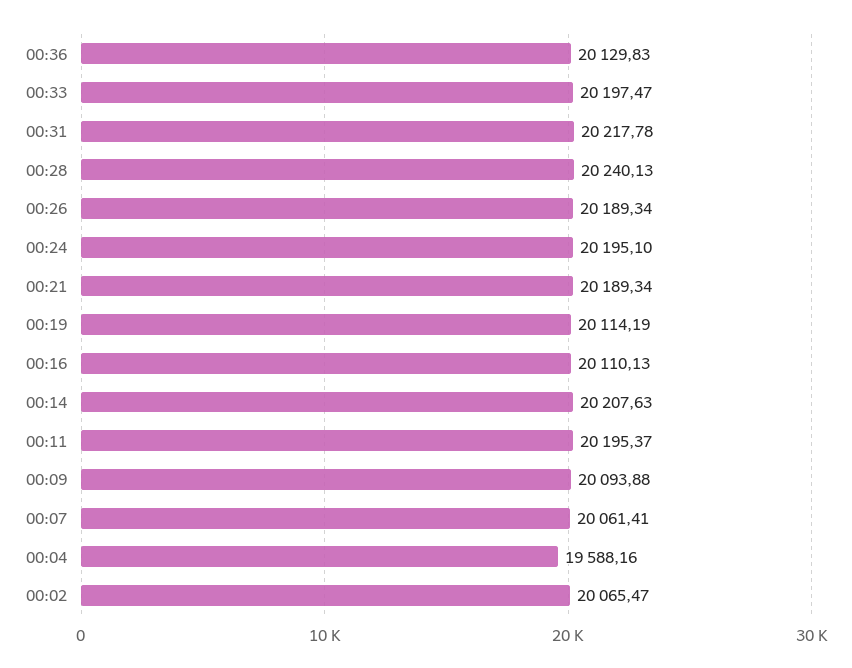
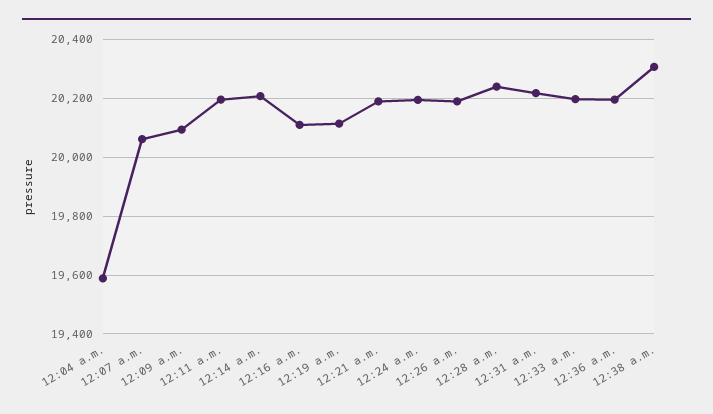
00:36: 20129.83 -> 20200
00:02: 20065.47 -> none
12:38 a.m.: none -> 20300

